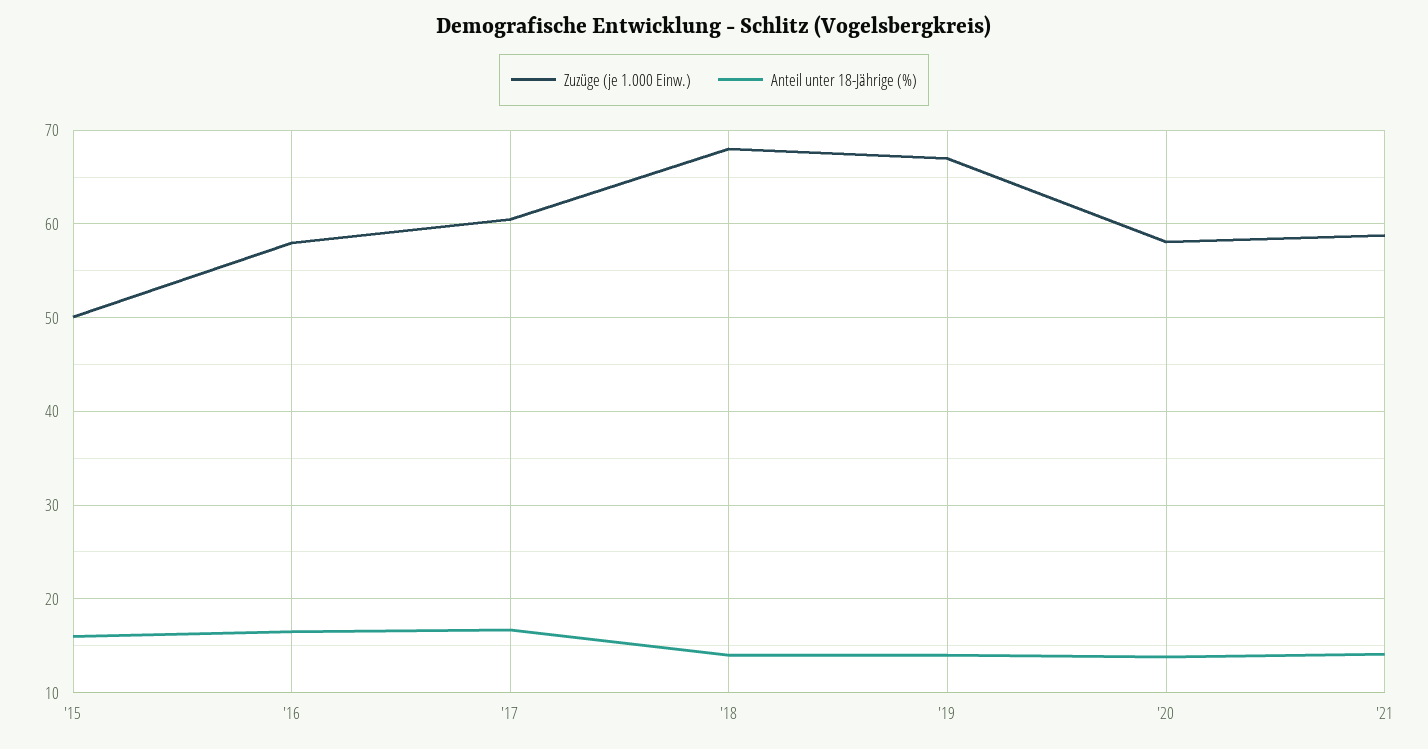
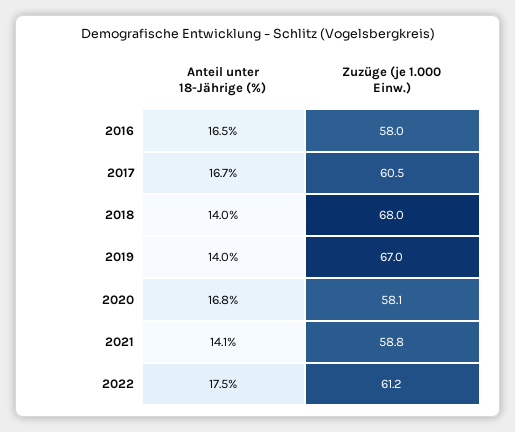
Zuzüge (je 1.000 Einw.), '15: 50 -> none
Anteil unter 18-Jährige (%), '15: 16 -> none
Anteil unter 18-Jährige (%), '20: 14 -> 16.8
Anteil unter 18-Jährige (%), 2022: none -> 17.5
Zuzüge (je 1.000 Einw.), 2022: none -> 61.2

